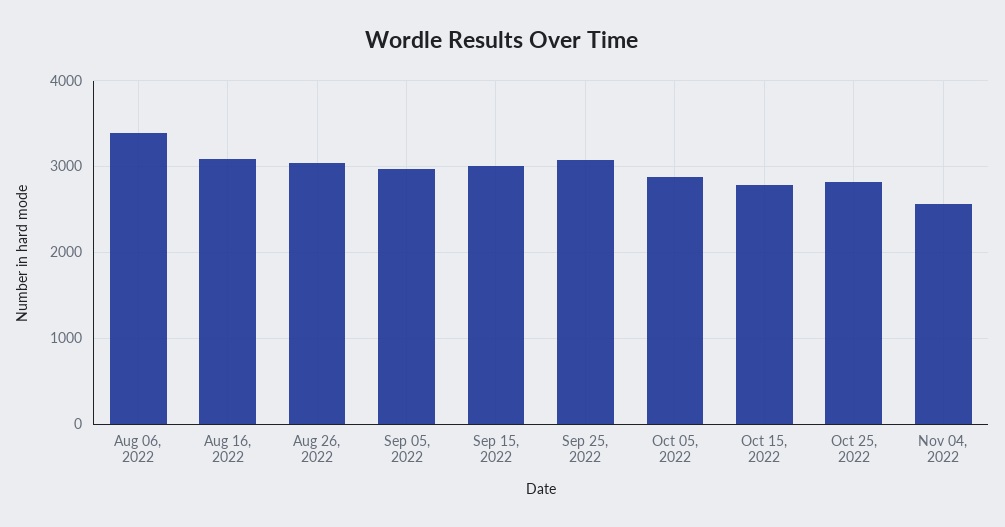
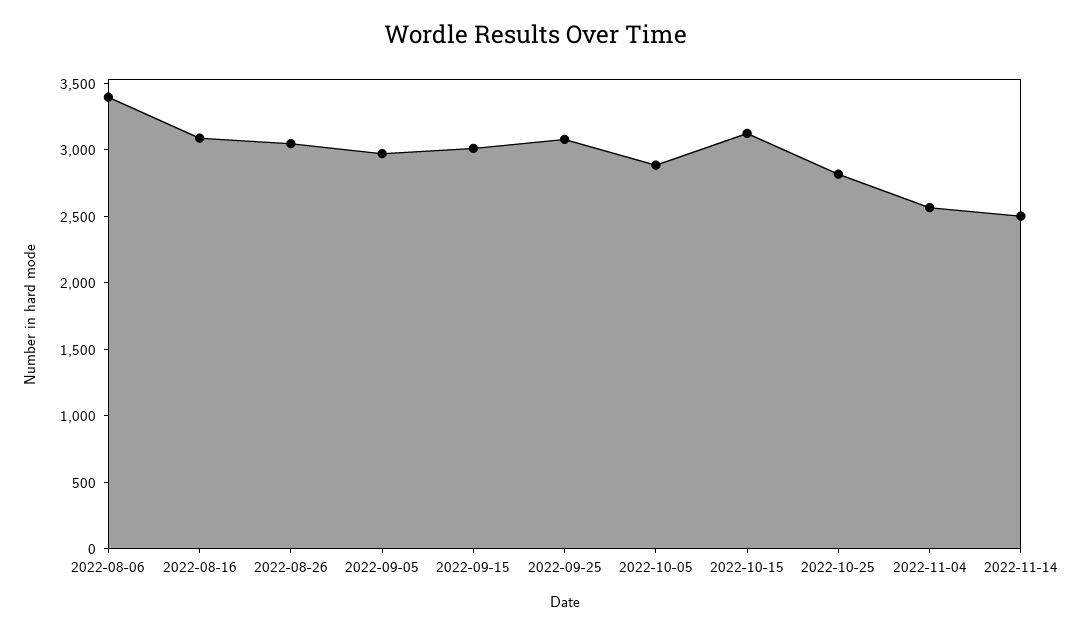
Oct 15, 2022: 2800 -> 3100
2022-11-14: none -> 2500

